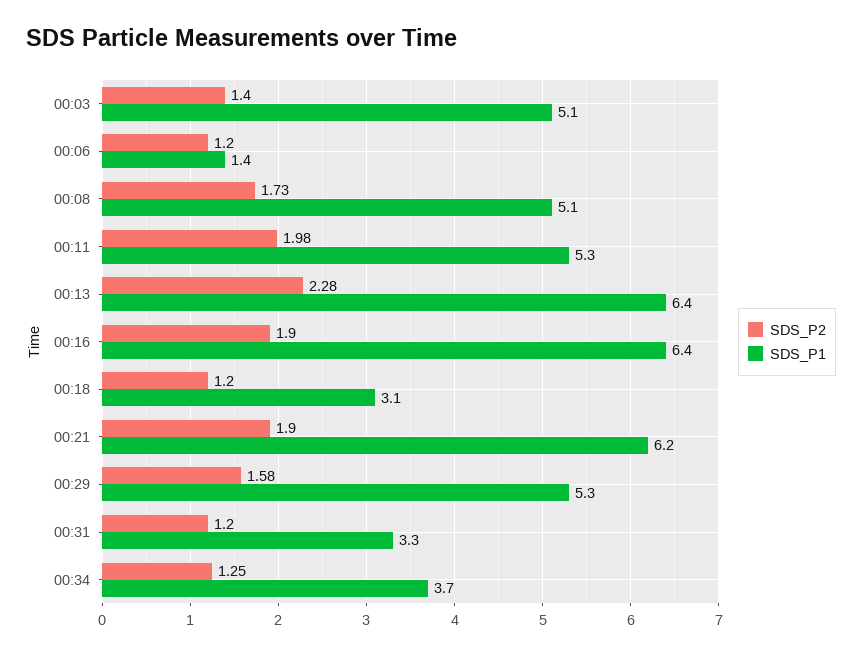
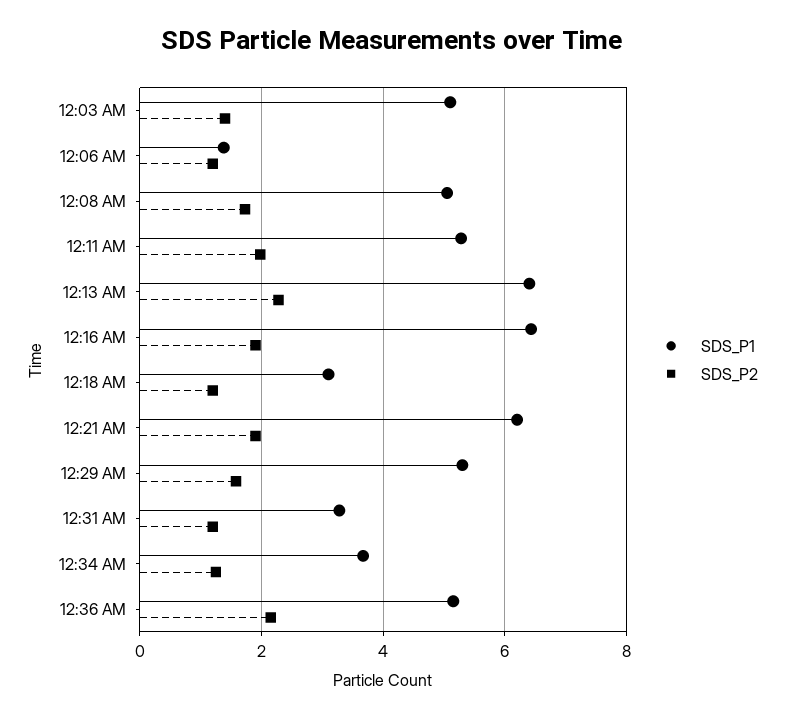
SDS_P1, 12:36 AM: none -> 5.2
SDS_P2, 12:36 AM: none -> 2.2

